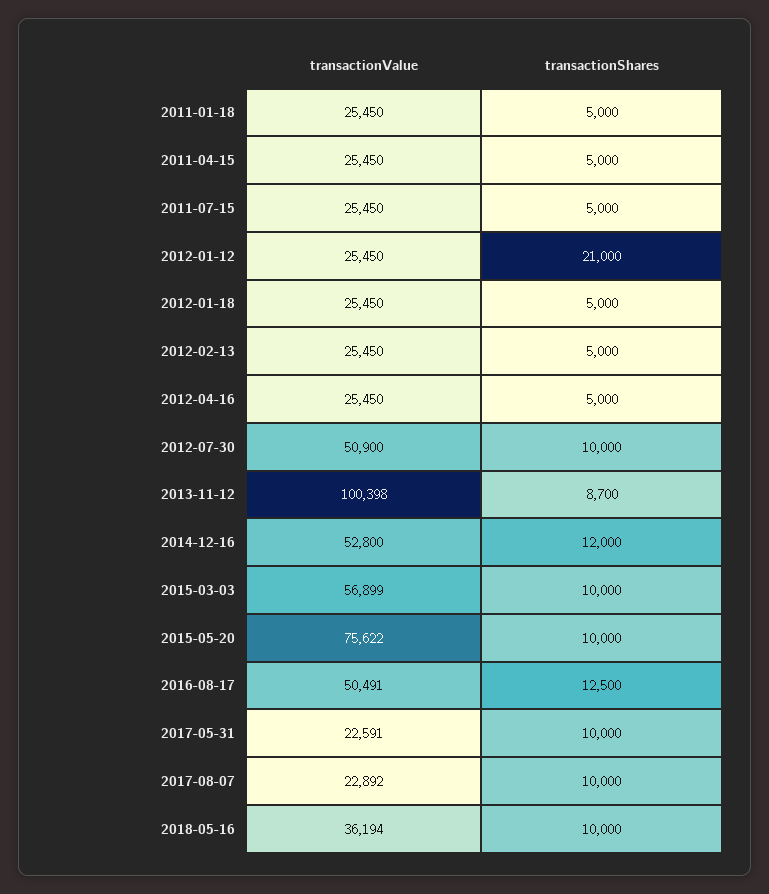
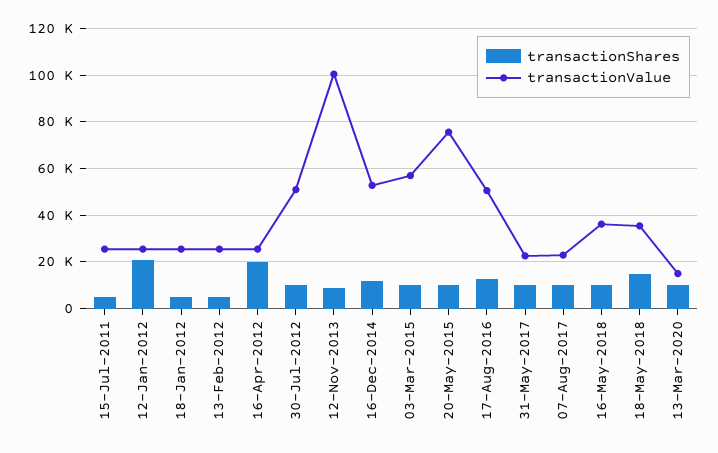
transactionValue, 2011-01-18: 25450 -> none
transactionShares, 2011-01-18: 5000 -> none
transactionValue, 2011-04-15: 25450 -> none
transactionShares, 2011-04-15: 5000 -> none
transactionShares, 2012-04-16: 5000 -> 20000
transactionShares, 18-May-2018: none -> 15000
transactionValue, 18-May-2018: none -> 35000
transactionShares, 13-Mar-2020: none -> 10000
transactionValue, 13-Mar-2020: none -> 15000

